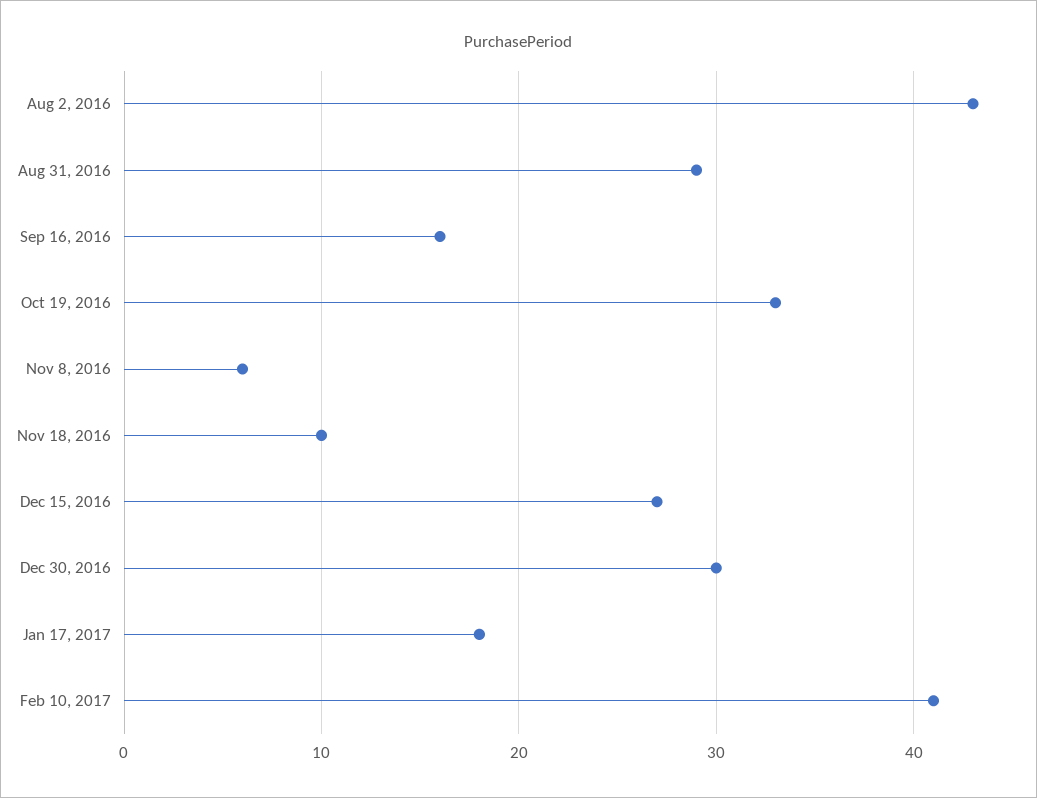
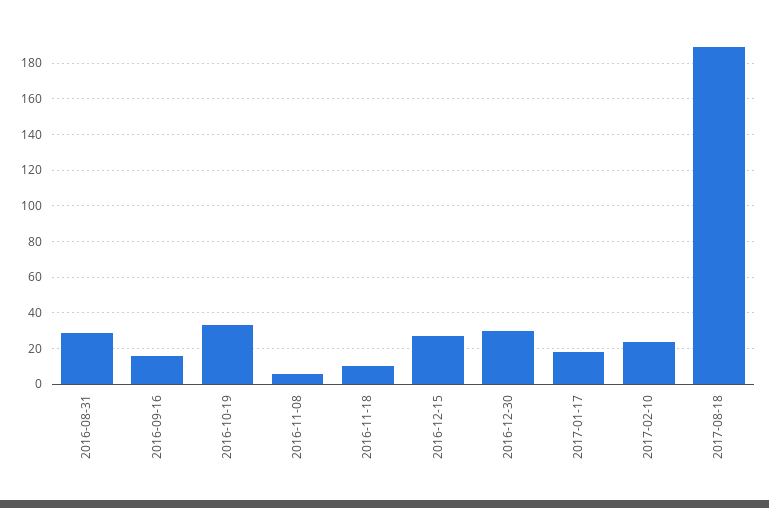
Aug 2, 2016: 43 -> none
Feb 10, 2017: 41 -> 25
2017-08-18: none -> 190

